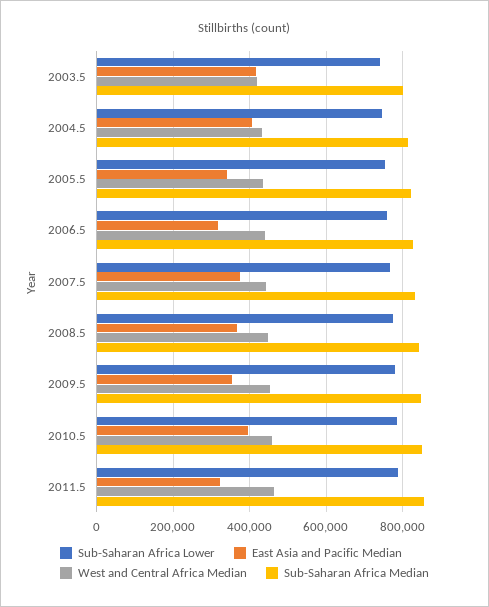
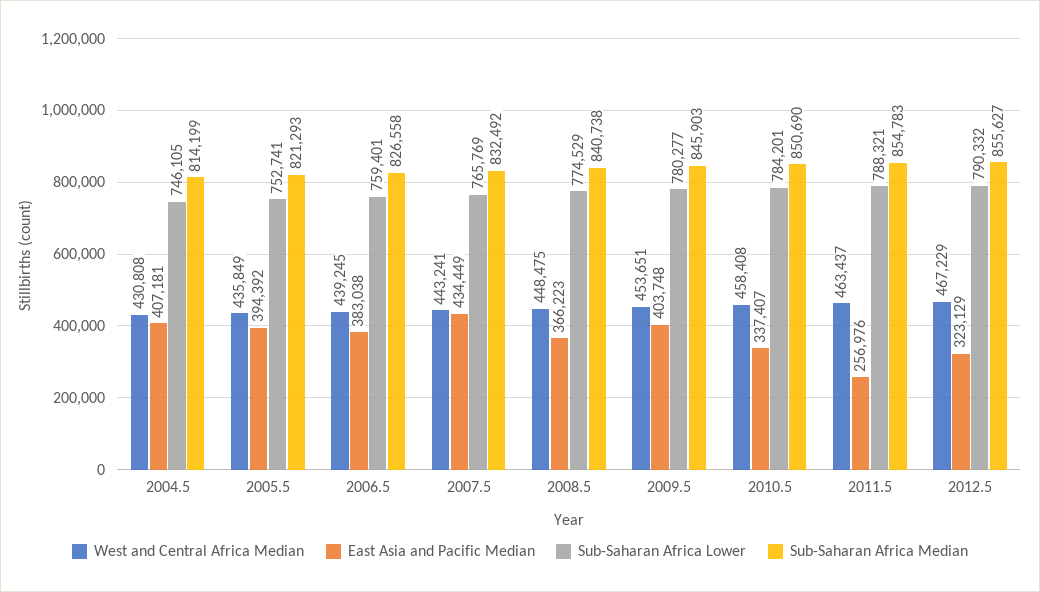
Sub-Saharan Africa Lower, 2003.5: 740000 -> none
East Asia and Pacific Median, 2003.5: 420000 -> none
West and Central Africa Median, 2003.5: 420000 -> none
Sub-Saharan Africa Median, 2003.5: 800000 -> none
East Asia and Pacific Median, 2005.5: 340000 -> 394392
East Asia and Pacific Median, 2006.5: 320000 -> 383038
East Asia and Pacific Median, 2007.5: 380000 -> 434449
East Asia and Pacific Median, 2009.5: 360000 -> 403748
East Asia and Pacific Median, 2010.5: 400000 -> 337407
East Asia and Pacific Median, 2011.5: 320000 -> 256976
West and Central Africa Median, 2012.5: none -> 467229
East Asia and Pacific Median, 2012.5: none -> 323129
Sub-Saharan Africa Lower, 2012.5: none -> 790332
Sub-Saharan Africa Median, 2012.5: none -> 855627

